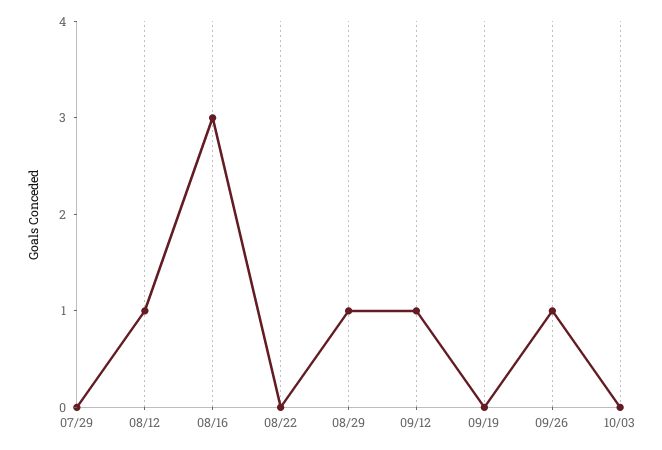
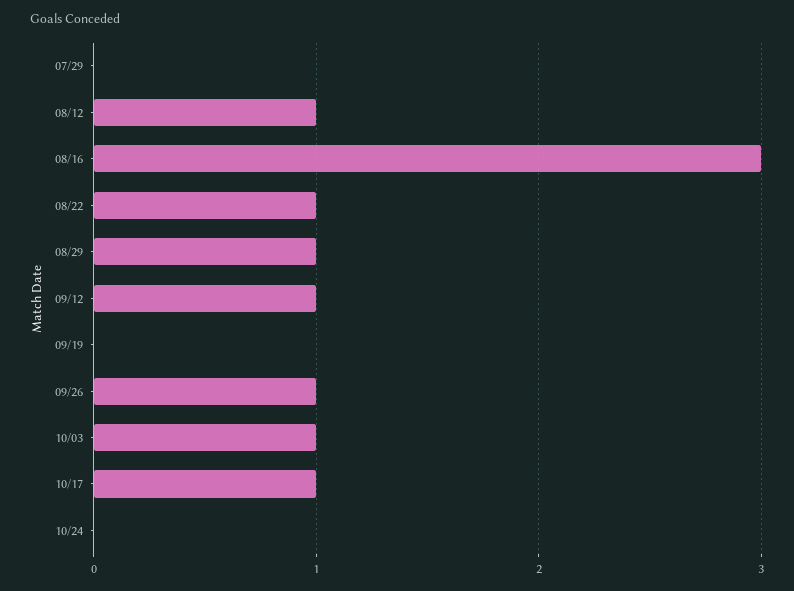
08/22: 0 -> 1
10/03: 0 -> 1
10/17: none -> 1
10/24: none -> 0

